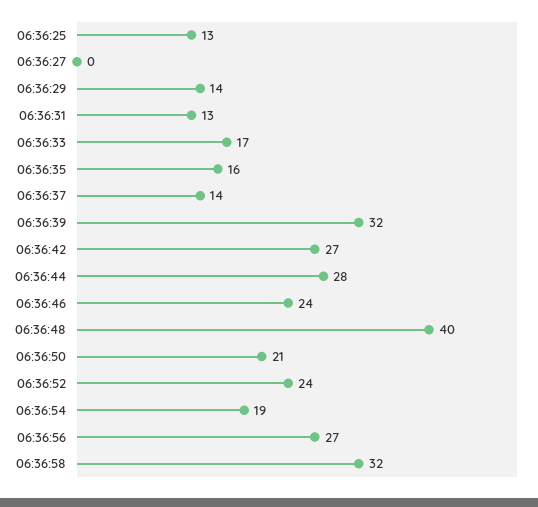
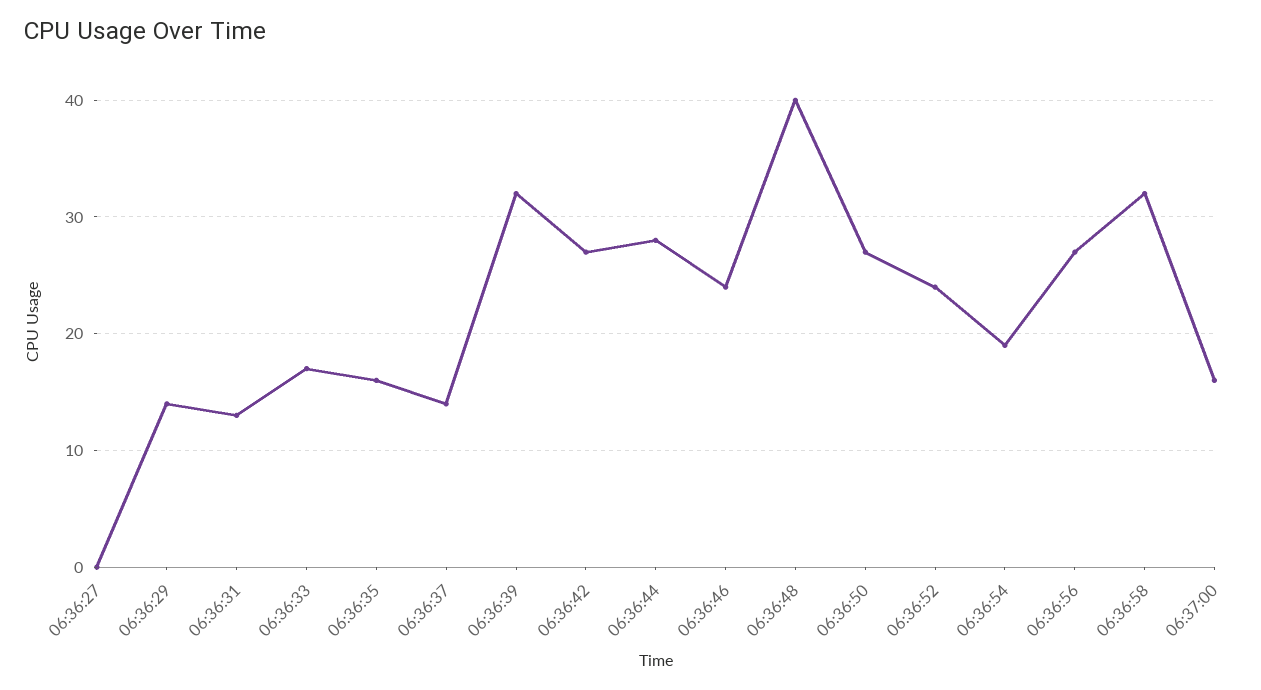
06:36:25: 13 -> none
06:36:50: 21 -> 27
06:37:00: none -> 16

